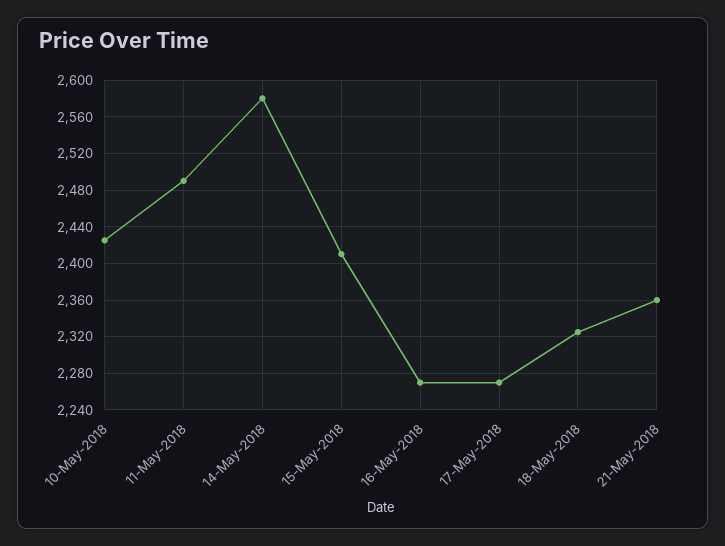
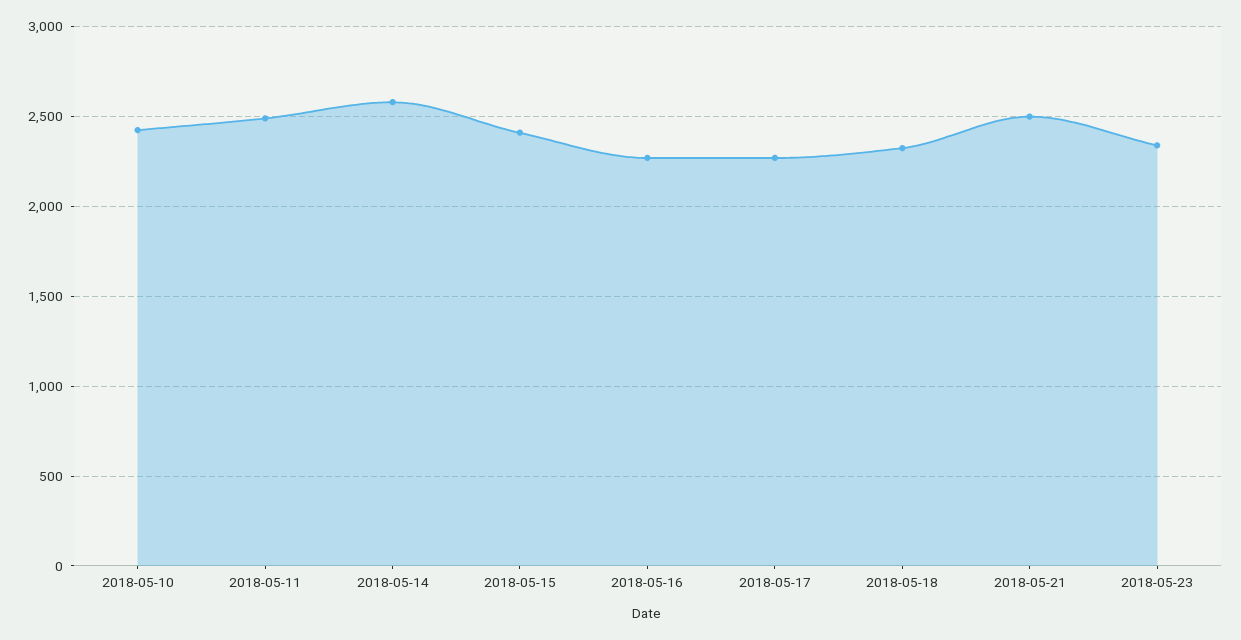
21-May-2018: 2360 -> 2500
2018-05-23: none -> 2350

